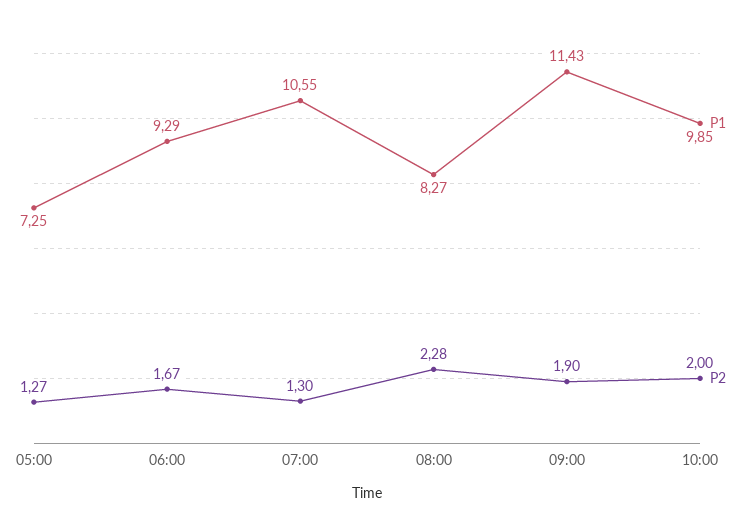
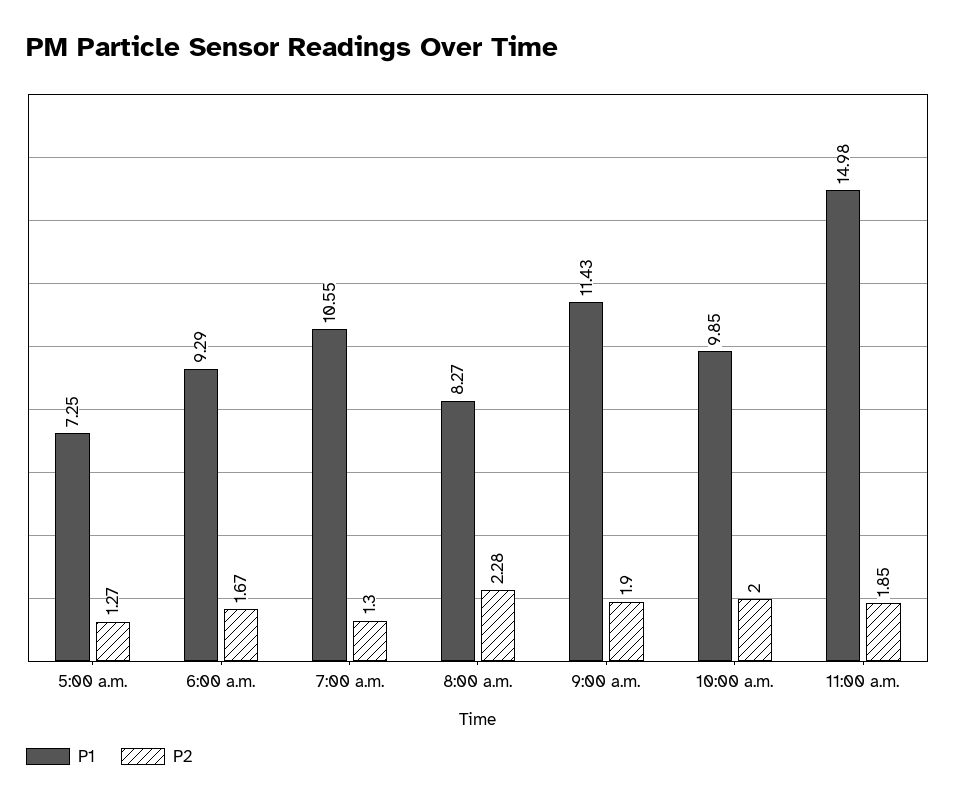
P1, 11:00 a.m.: none -> 14.98
P2, 11:00 a.m.: none -> 1.85

